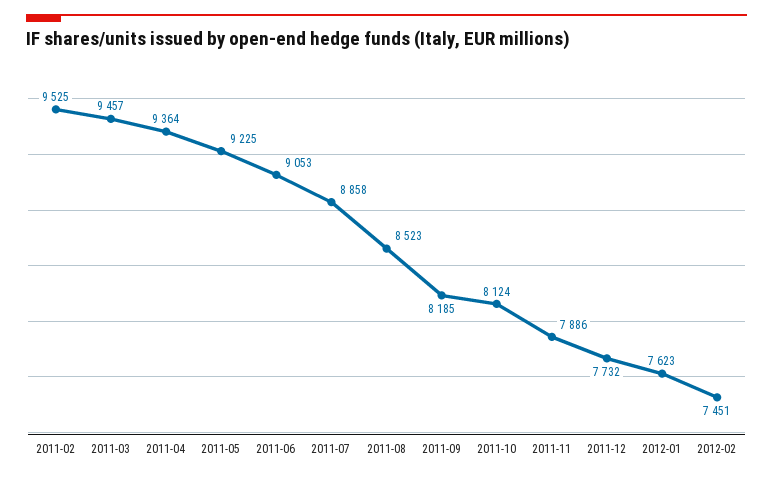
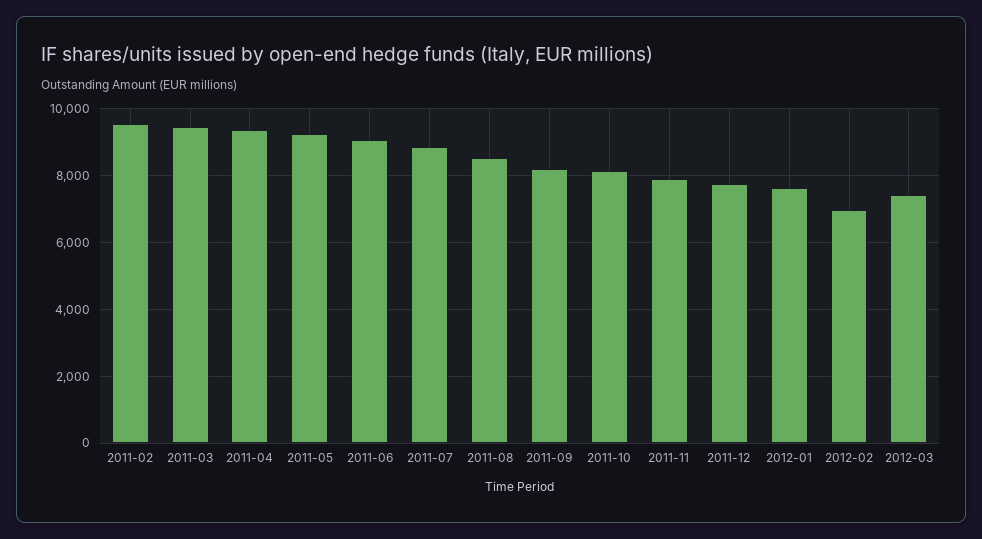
2012-02: 7451 -> 7000
2012-03: none -> 7400

